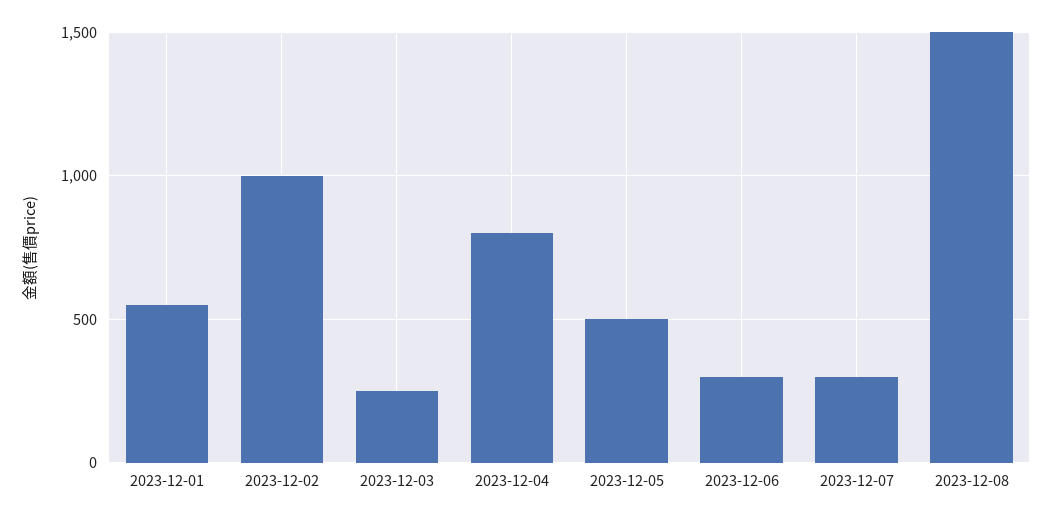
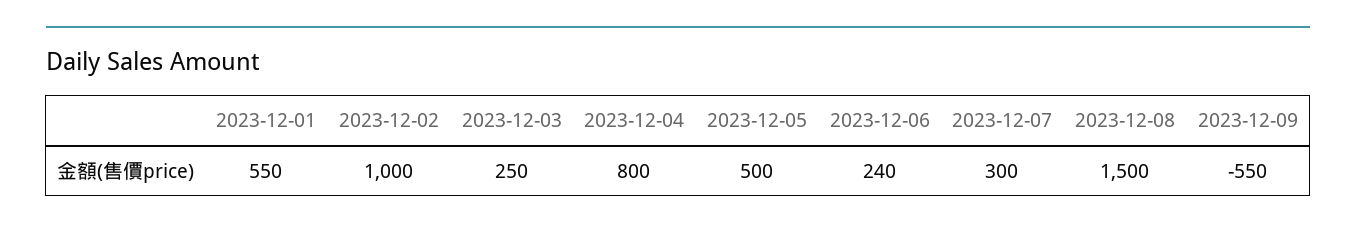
2023-12-06: 300 -> 240
2023-12-09: none -> -550

